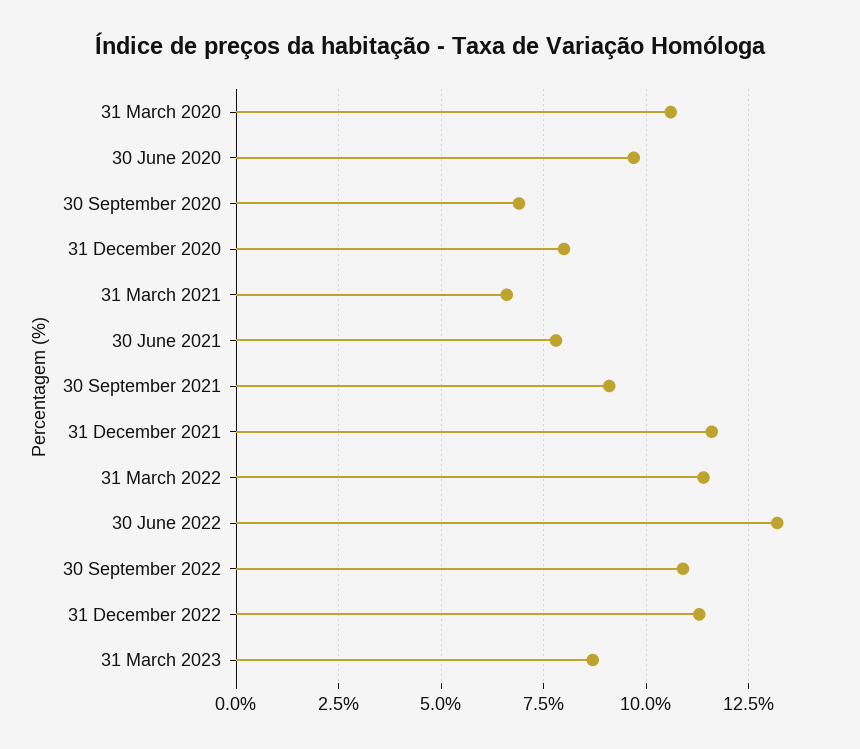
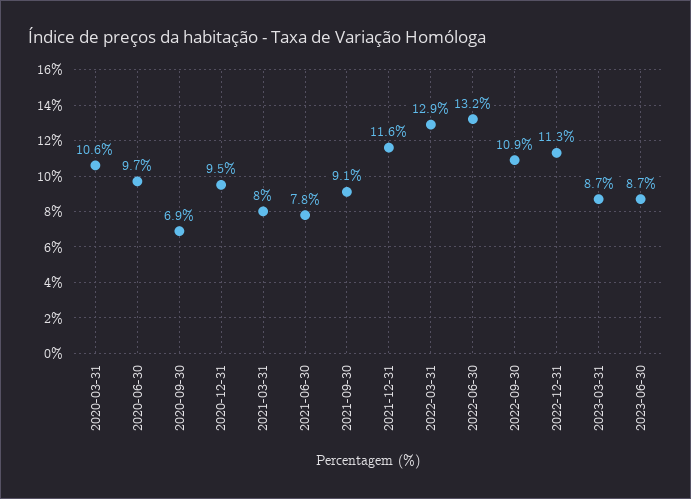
31 December 2020: 8 -> 9.5
31 March 2021: 6.5 -> 8
31 March 2022: 11.5 -> 12.9
2023-06-30: none -> 8.7

